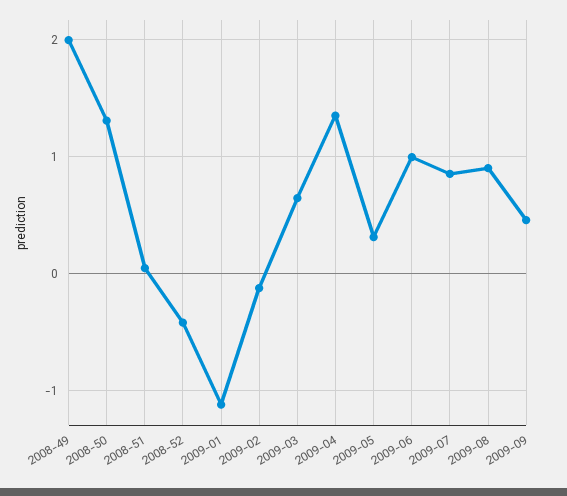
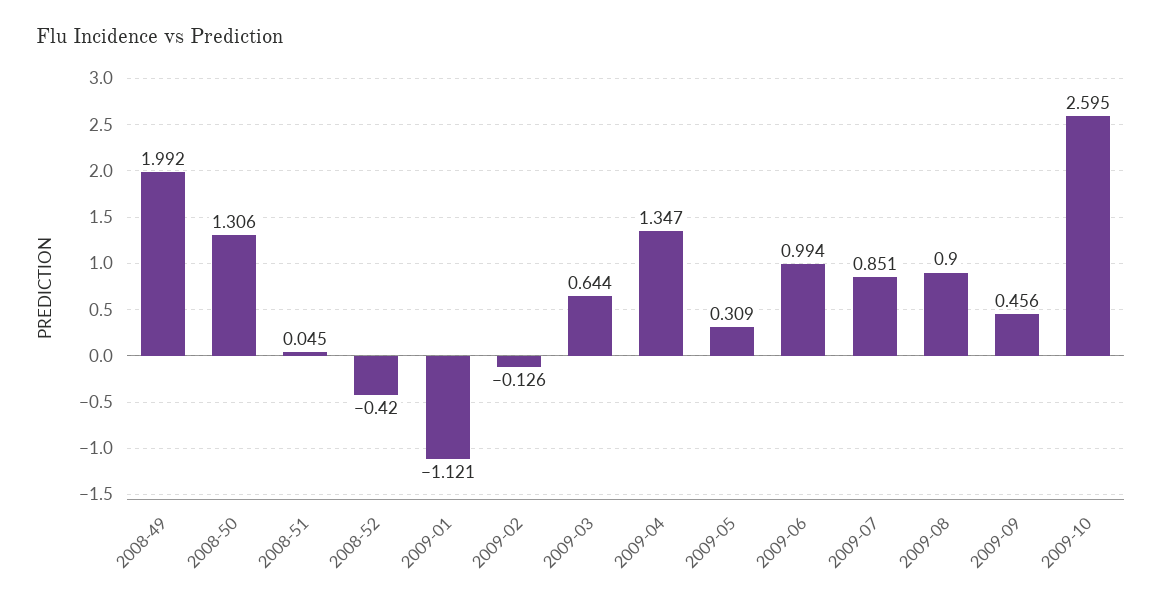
2009-10: none -> 2.595

